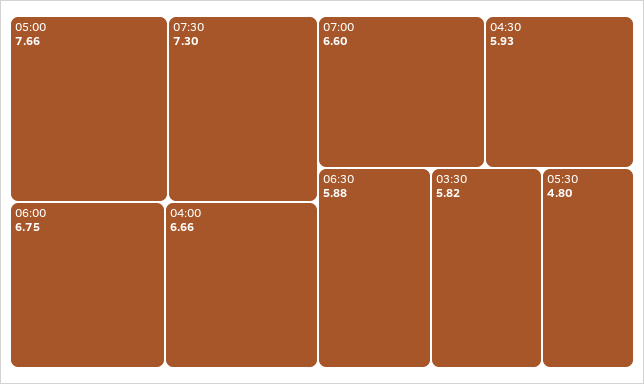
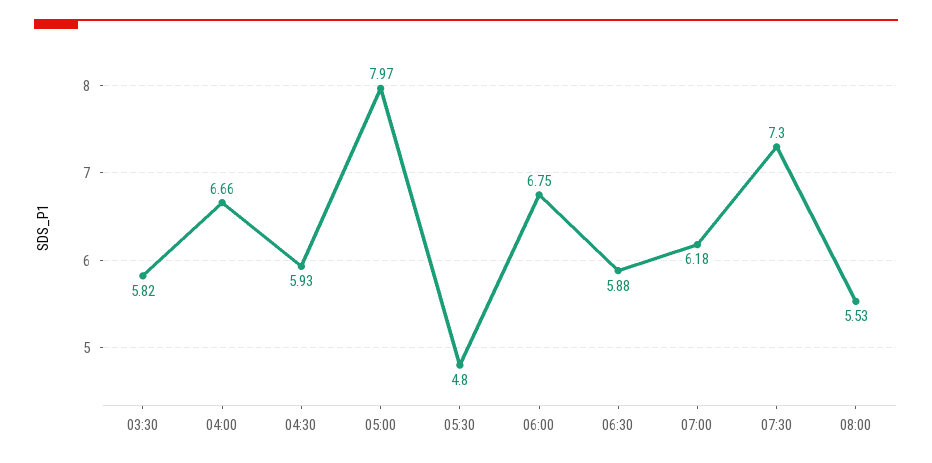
05:00: 7.66 -> 7.97
07:00: 6.6 -> 6.18
08:00: none -> 5.53

